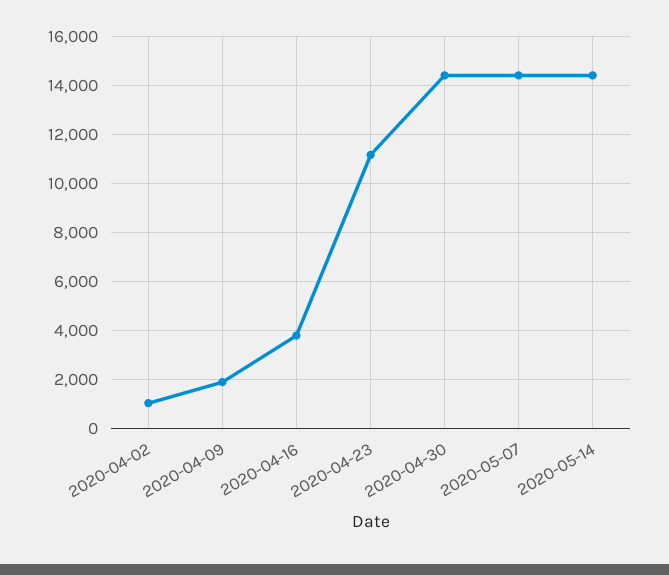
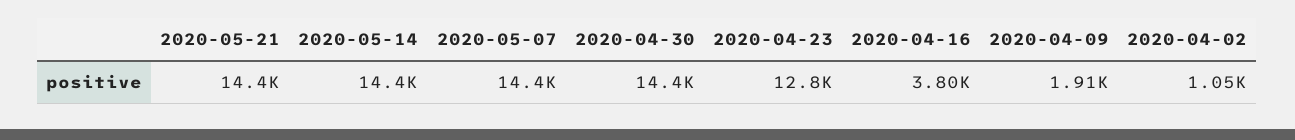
2020-04-23: 11250 -> 12800
2020-05-21: none -> 14400

